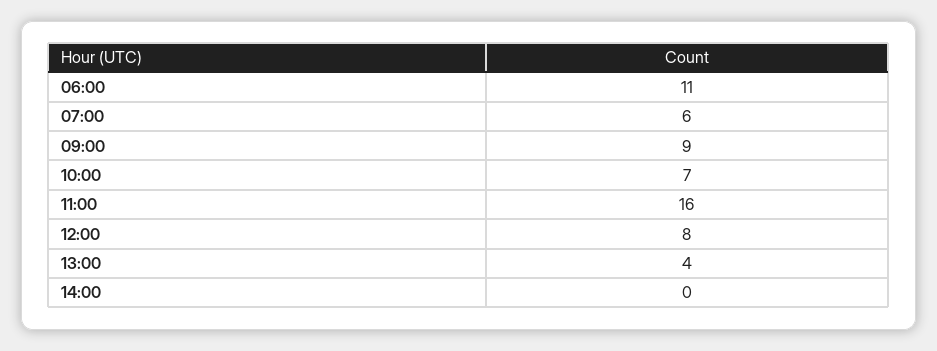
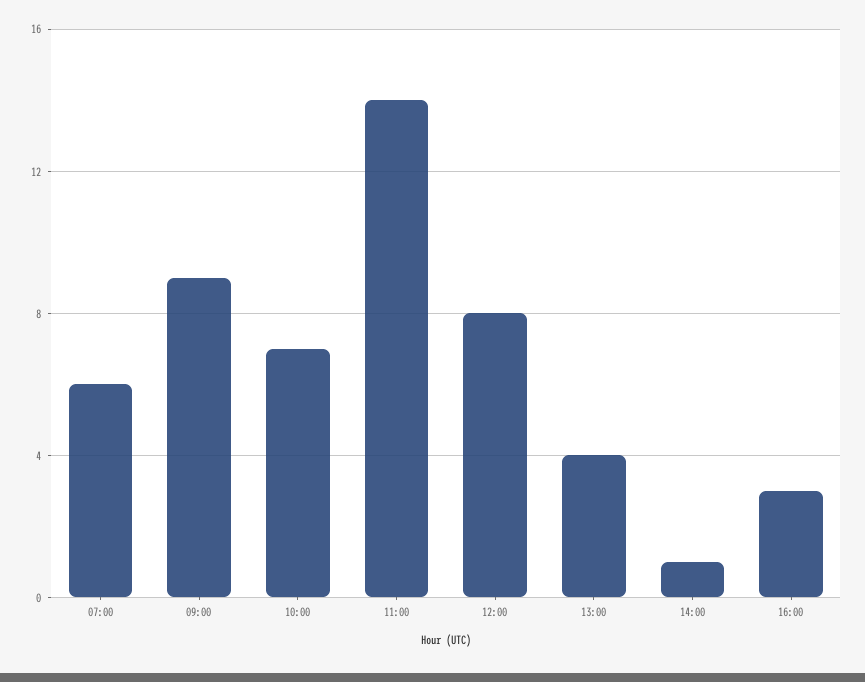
06:00: 11 -> none
11:00: 16 -> 14
14:00: 0 -> 1
16:00: none -> 3

